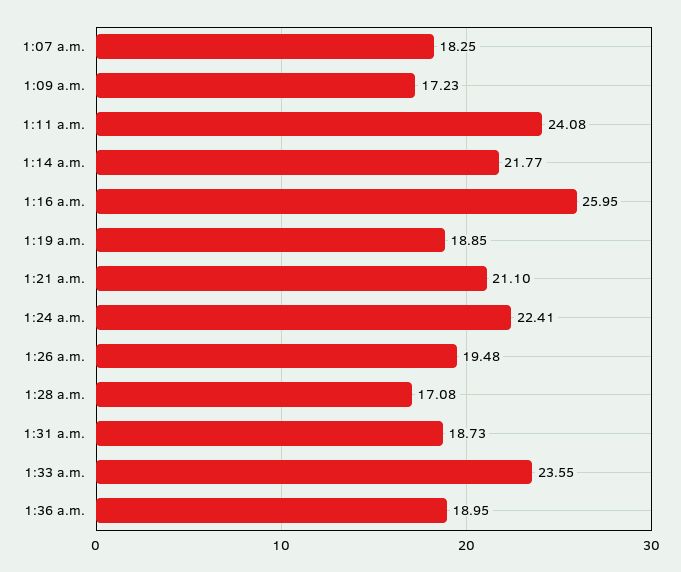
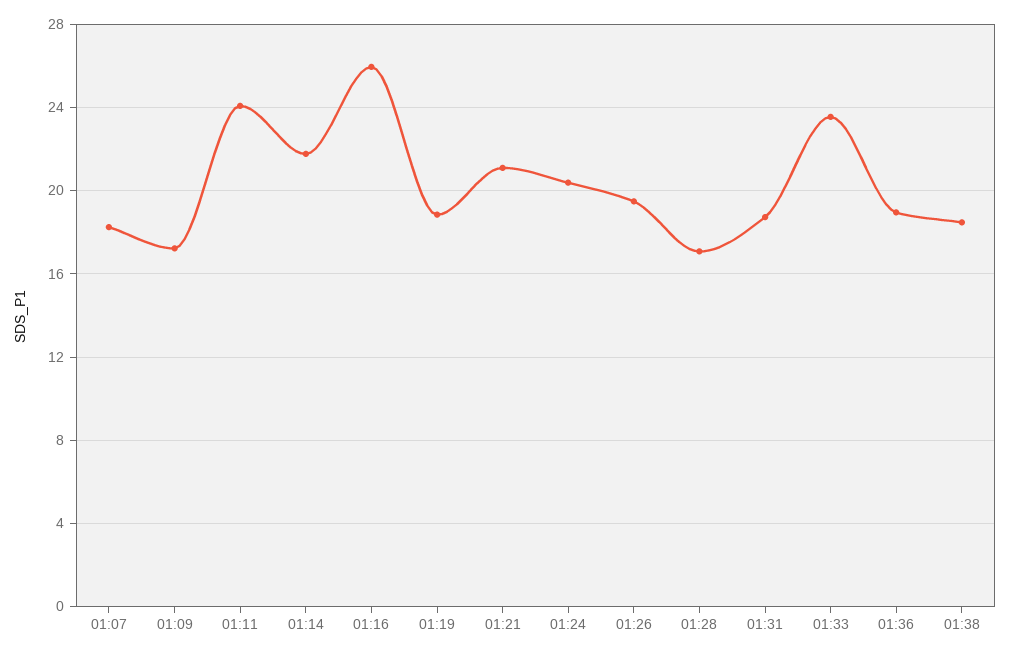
1:24 a.m.: 22.41 -> 20.5
01:38: none -> 18.5

